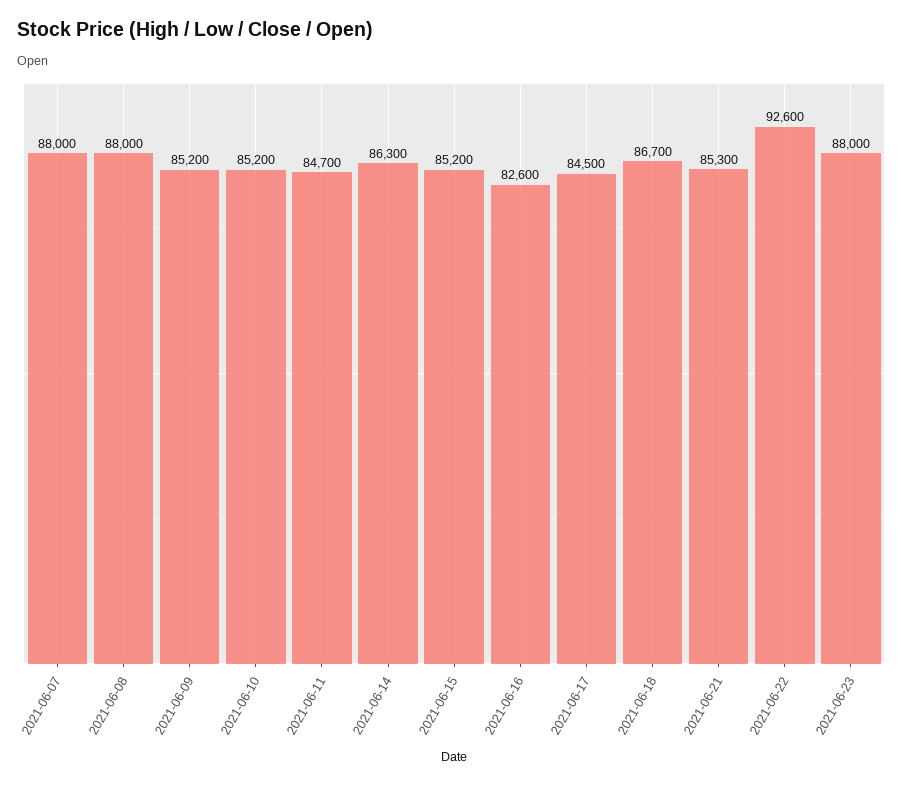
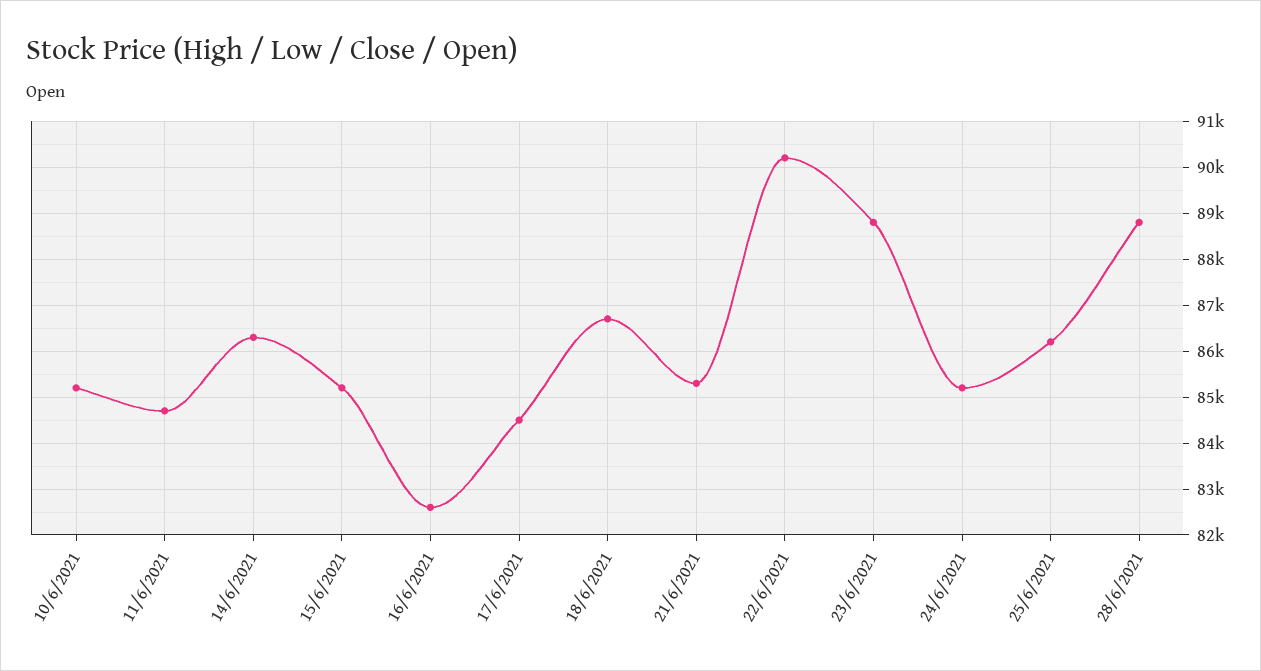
2021-06-07: 88000 -> none
2021-06-08: 88000 -> none
2021-06-09: 85200 -> none
2021-06-22: 92600 -> 90200
2021-06-23: 88000 -> 88800
24/6/2021: none -> 85200
25/6/2021: none -> 86200
28/6/2021: none -> 88800

